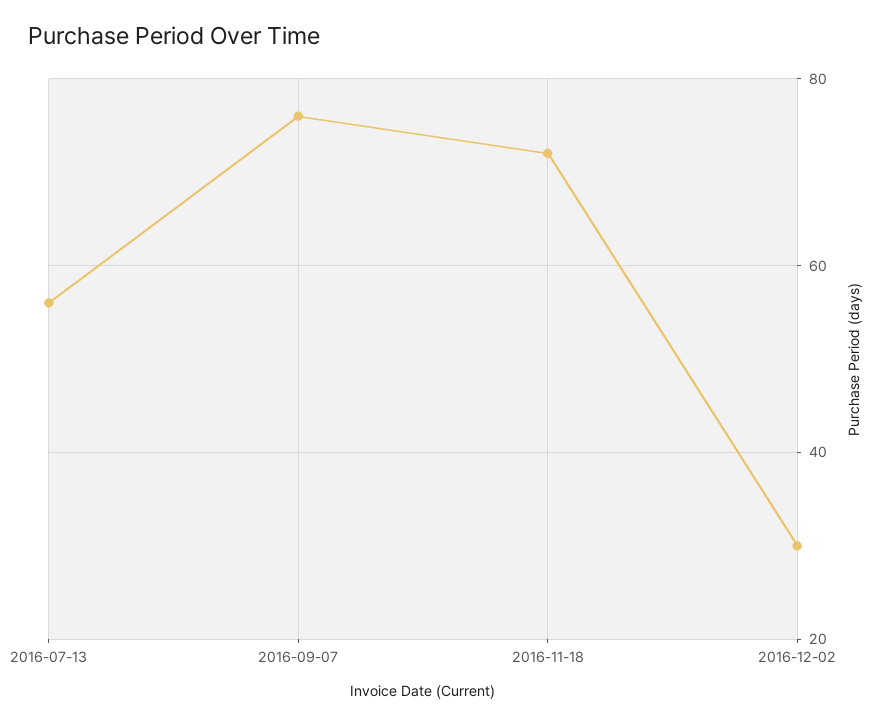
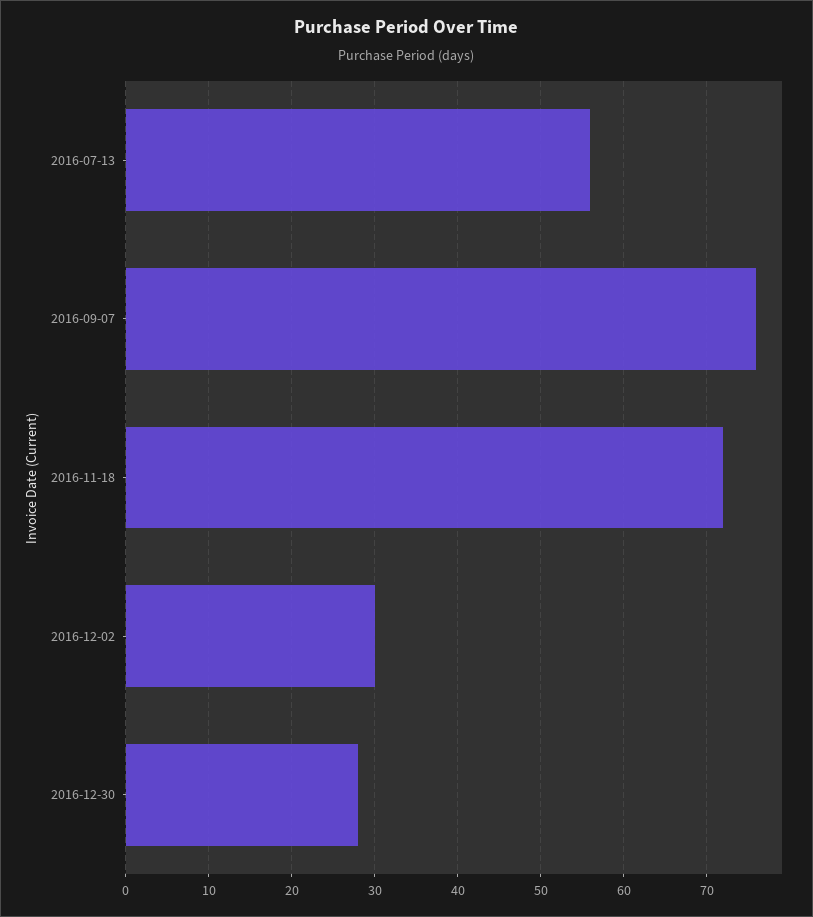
2016-12-30: none -> 28

